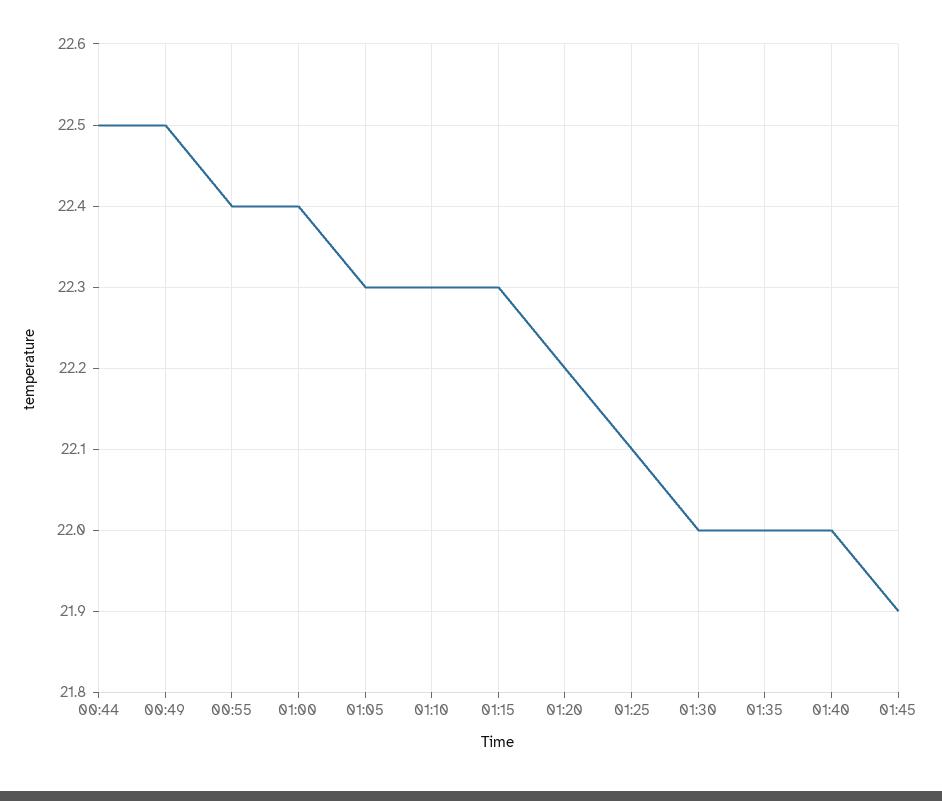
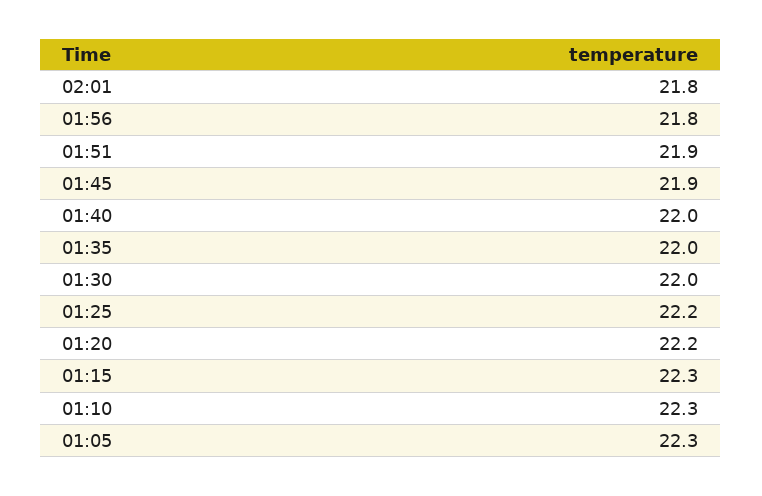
00:44: 22.5 -> none
00:49: 22.5 -> none
00:55: 22.4 -> none
01:00: 22.4 -> none
01:25: 22.1 -> 22.2
02:01: none -> 21.8
01:56: none -> 21.8
01:51: none -> 21.9

